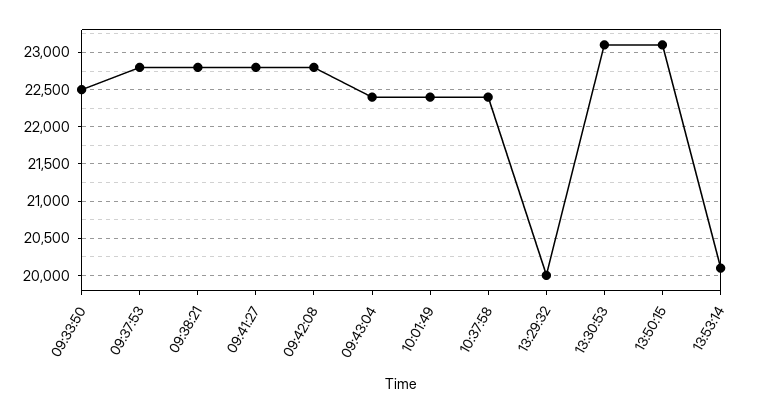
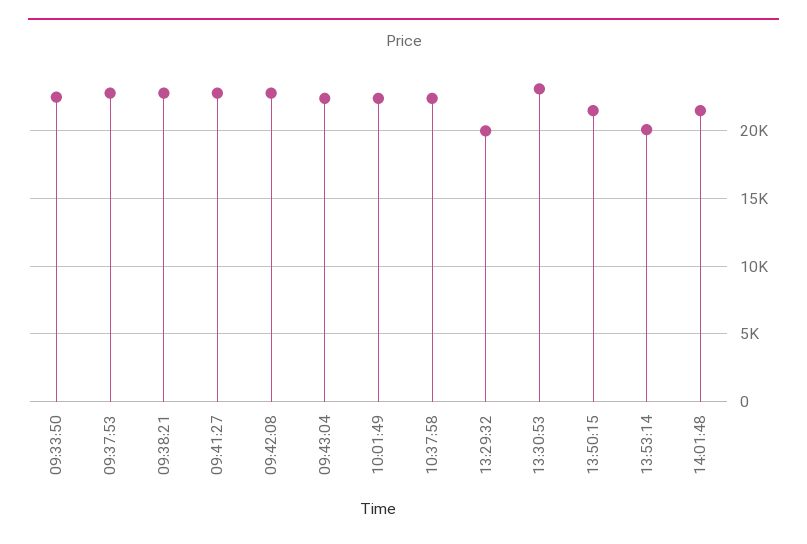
13:50:15: 23100 -> 21500
14:01:48: none -> 21500

